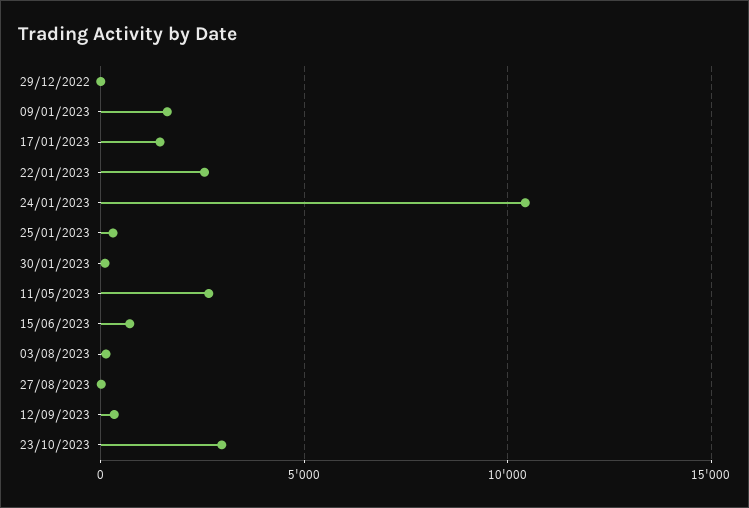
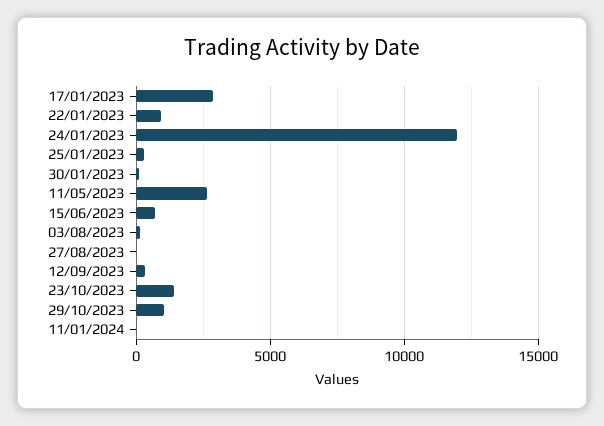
29/12/2022: 0 -> none
09/01/2023: 1500 -> none
17/01/2023: 1500 -> 3000
22/01/2023: 2500 -> 1000
24/01/2023: 10500 -> 12000
23/10/2023: 3000 -> 1500
29/10/2023: none -> 1000
11/01/2024: none -> 0

